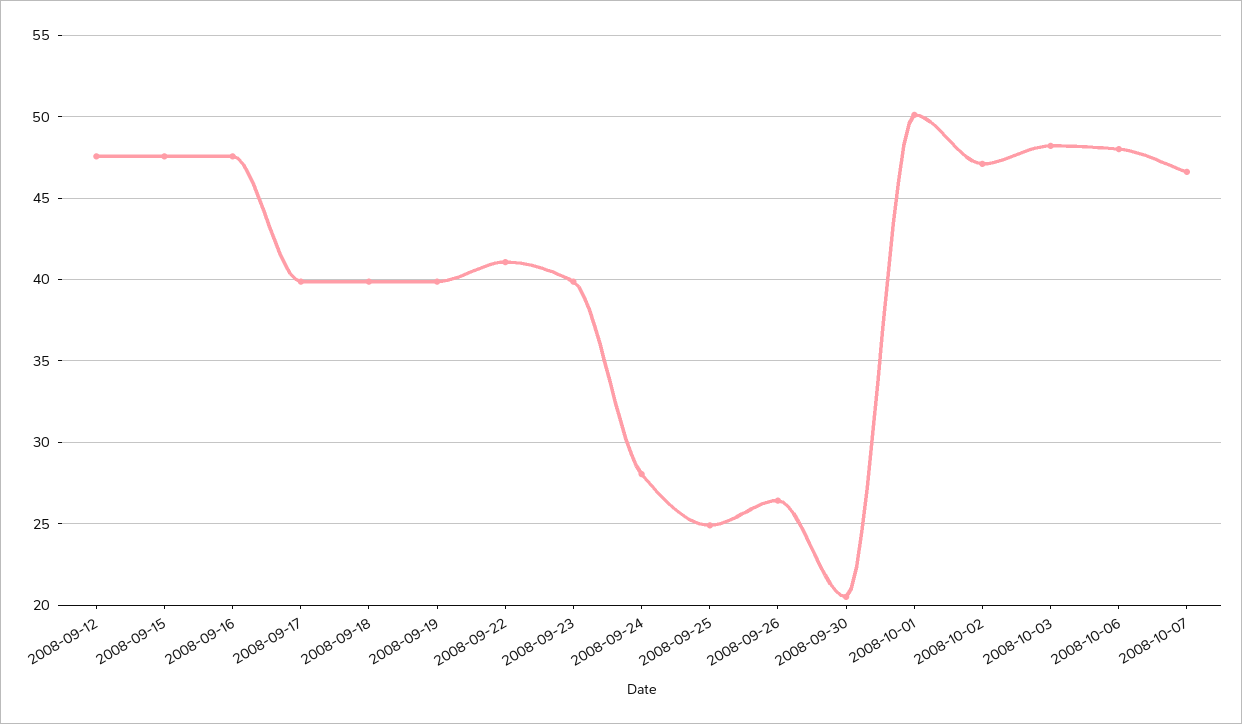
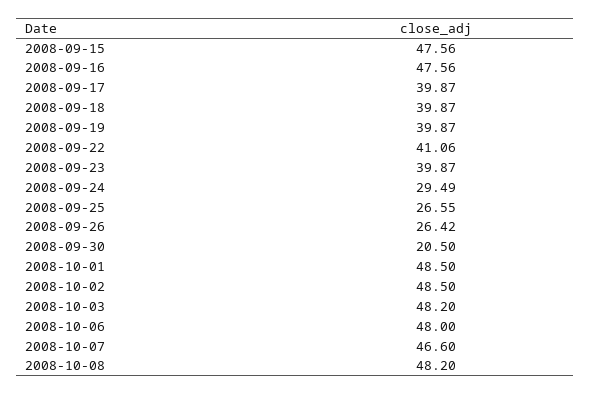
2008-09-12: 47.5 -> none
2008-09-24: 28 -> 29.49
2008-09-25: 25 -> 26.55
2008-10-01: 50 -> 48.5
2008-10-02: 47 -> 48.5
2008-10-08: none -> 48.2

